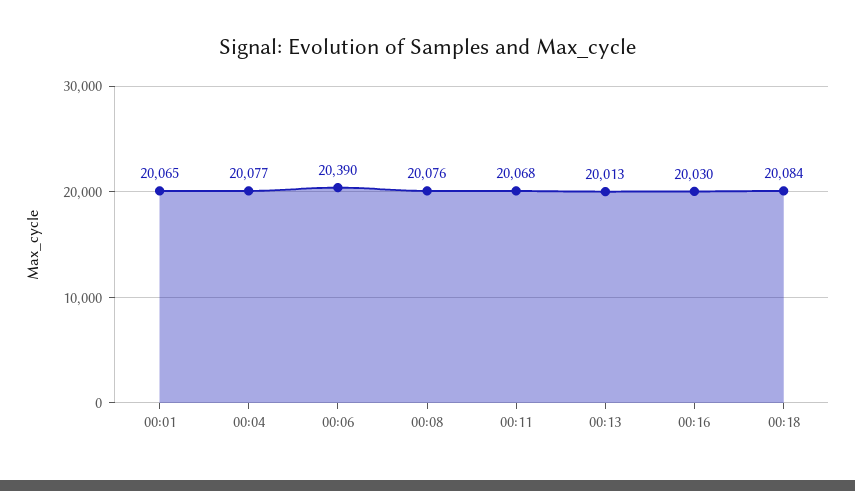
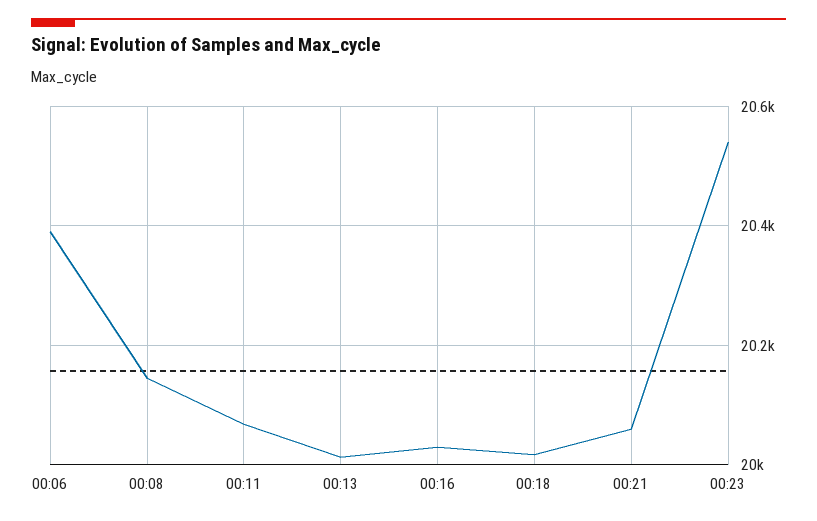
00:01: 20065 -> none
00:04: 20077 -> none
00:08: 20076 -> 20140
00:18: 20084 -> 20020
00:21: none -> 20060
00:23: none -> 20540

